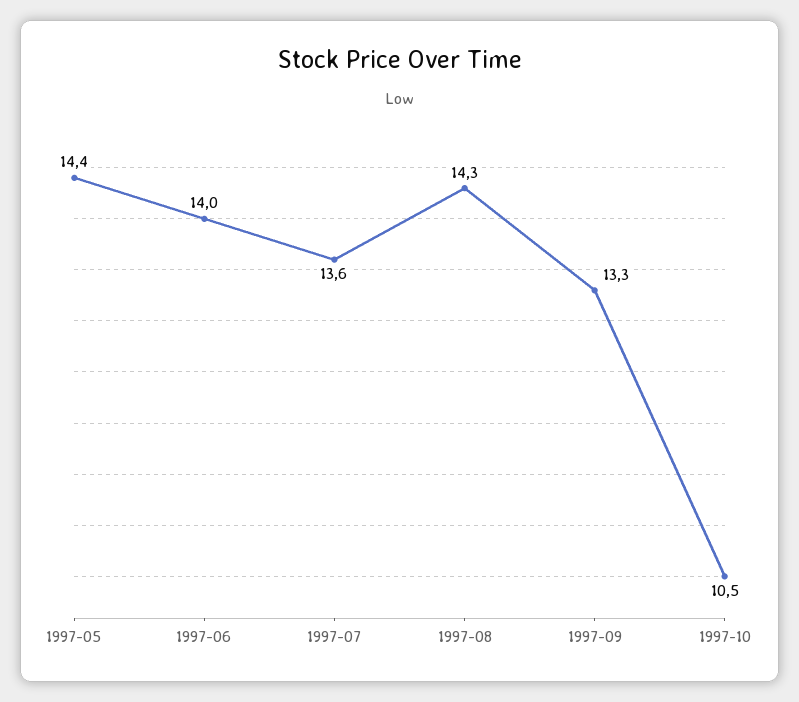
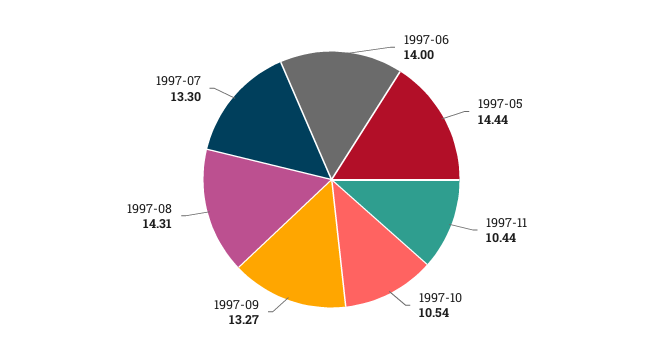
1997-07: 13.6 -> 13.3
1997-11: none -> 10.44

